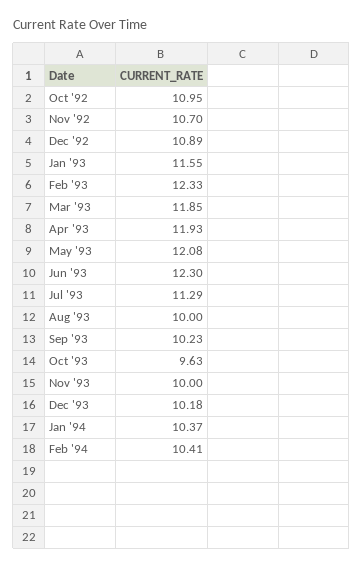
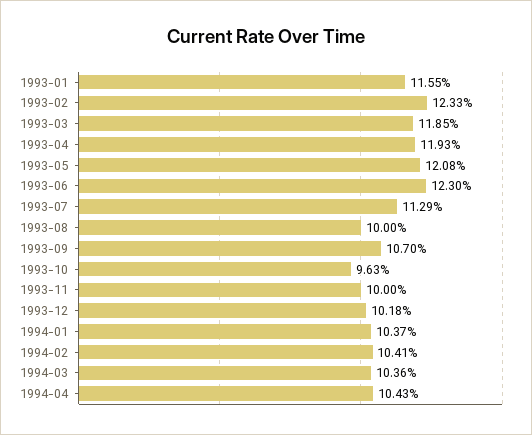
Oct '92: 10.95 -> none
Nov '92: 10.7 -> none
Dec '92: 10.89 -> none
Sep '93: 10.23 -> 10.7
1994-03: none -> 10.36
1994-04: none -> 10.43

